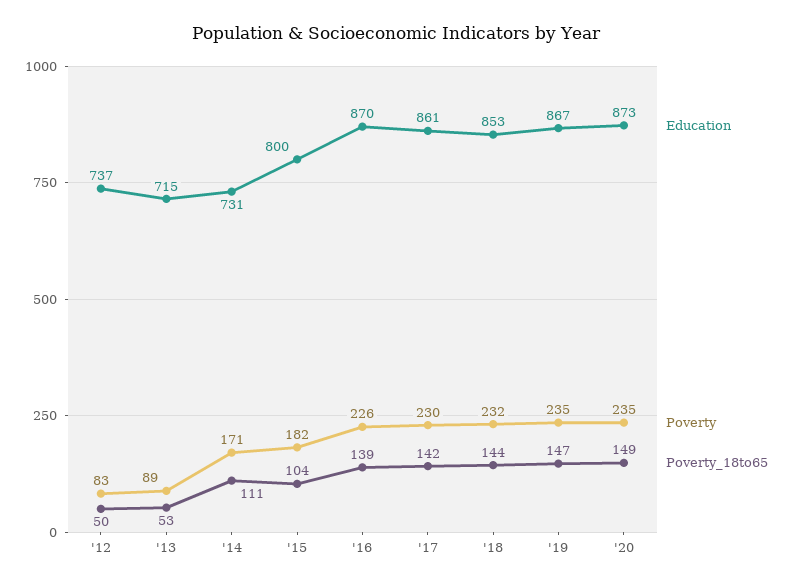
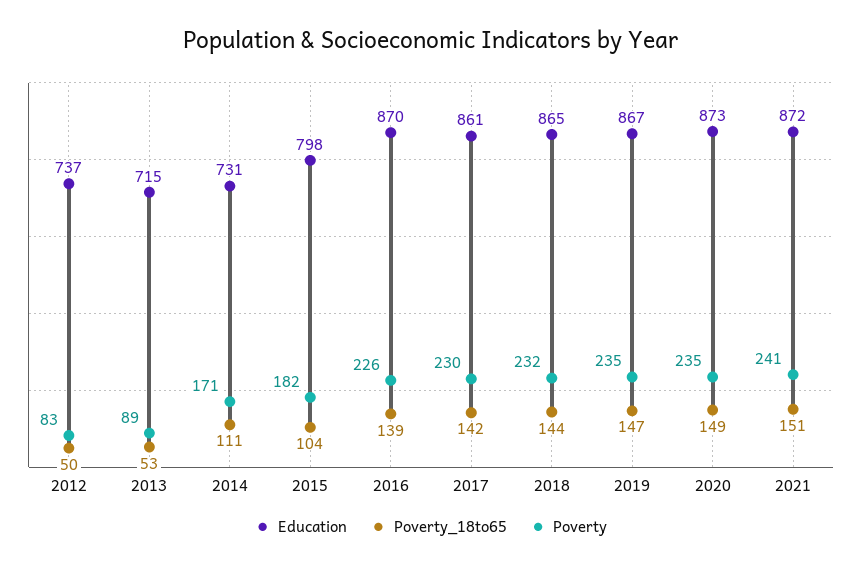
Education, '15: 800 -> 798
Education, '18: 853 -> 865
Education, 2021: none -> 872
Poverty_18to65, 2021: none -> 151
Poverty, 2021: none -> 241

